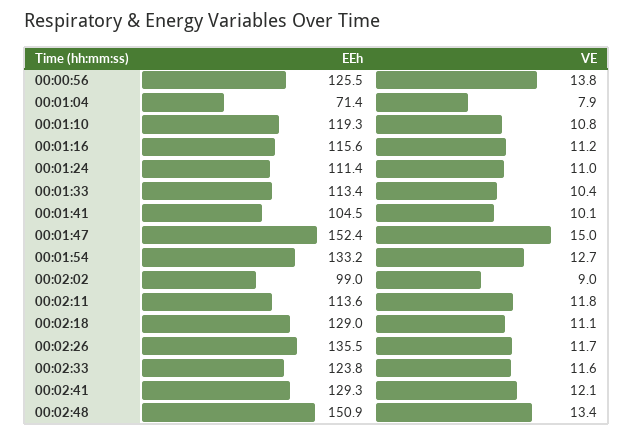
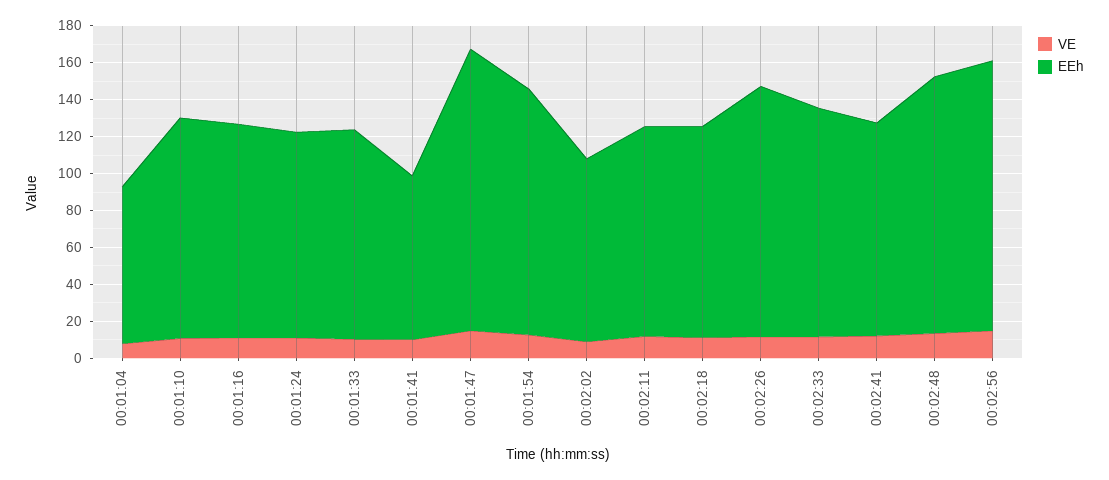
EEh, 00:00:56: 125.5 -> none
VE, 00:00:56: 13.8 -> none
EEh, 00:01:04: 71.4 -> 85
EEh, 00:01:41: 104.5 -> 90
EEh, 00:02:18: 129 -> 115
EEh, 00:02:41: 129.3 -> 115
EEh, 00:02:48: 150.9 -> 140
VE, 00:02:56: none -> 15
EEh, 00:02:56: none -> 145

